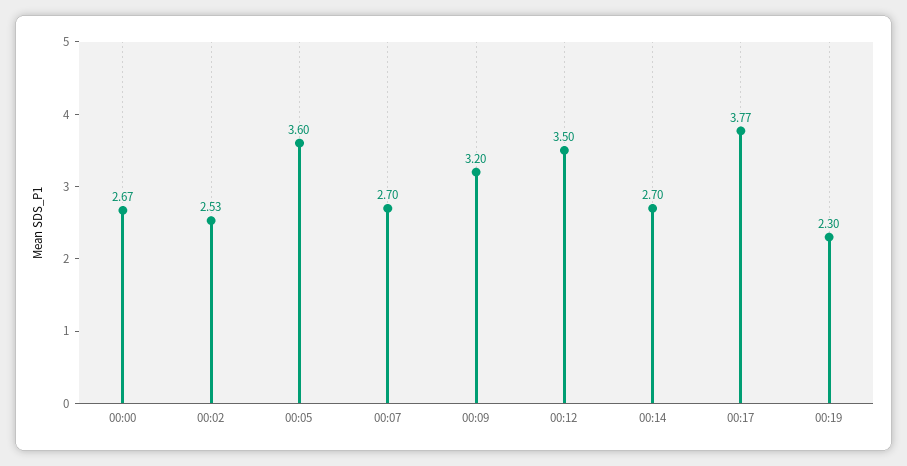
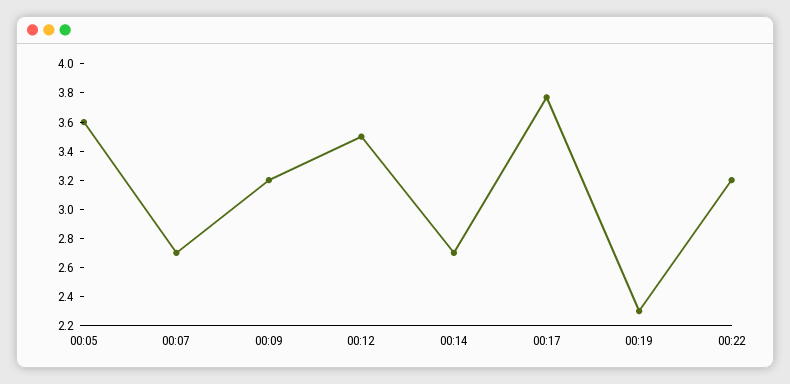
00:00: 2.67 -> none
00:02: 2.53 -> none
00:22: none -> 3.2

